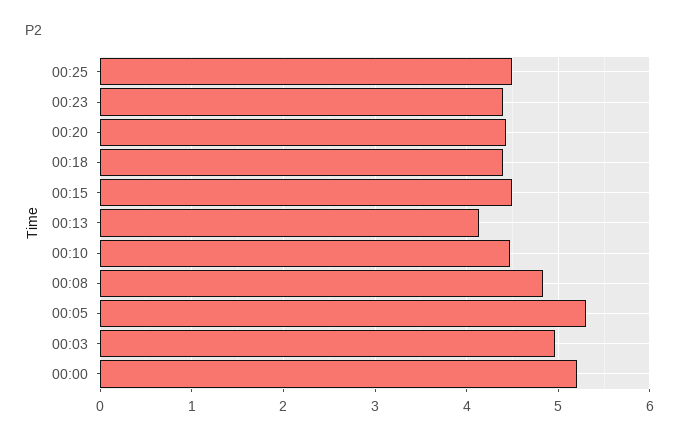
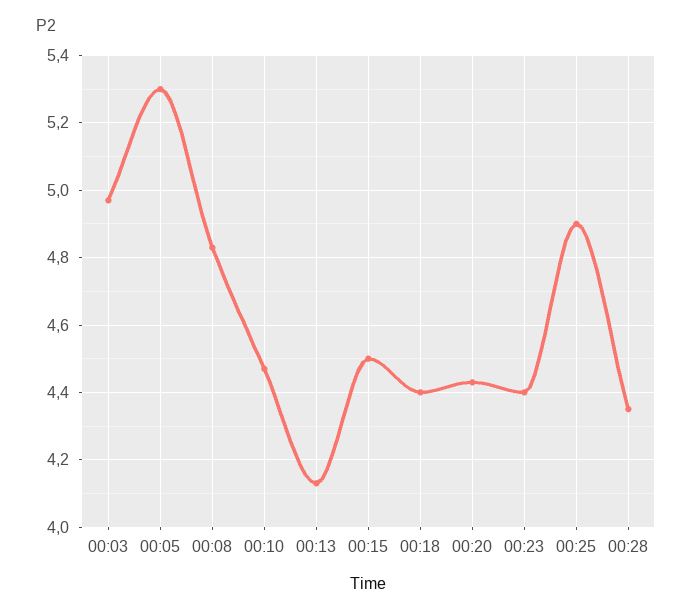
00:25: 4.5 -> 4.9
00:00: 5.2 -> none
00:28: none -> 4.35

